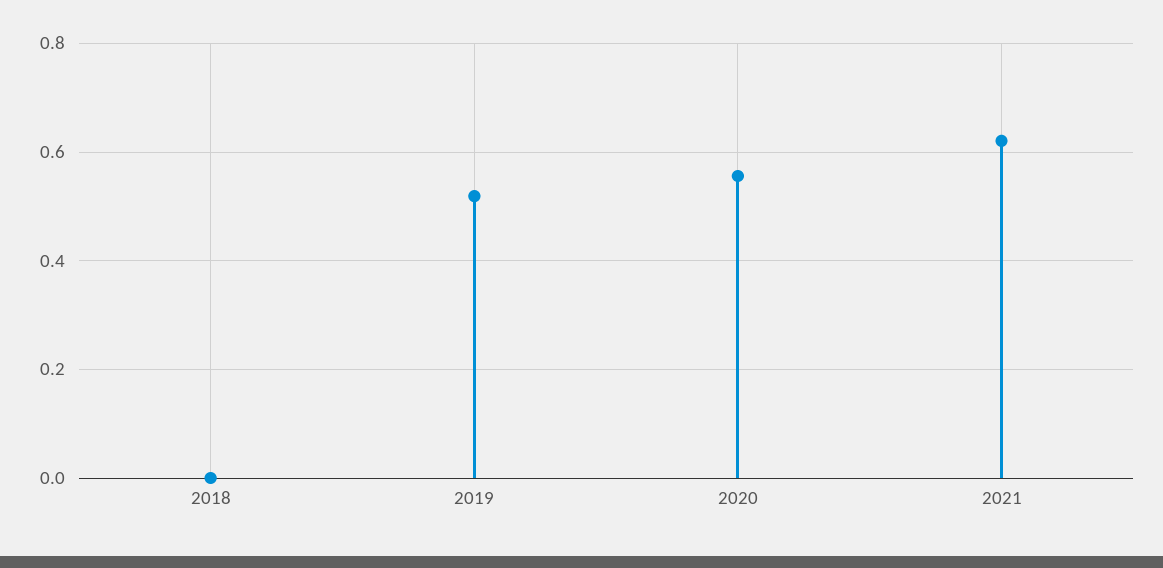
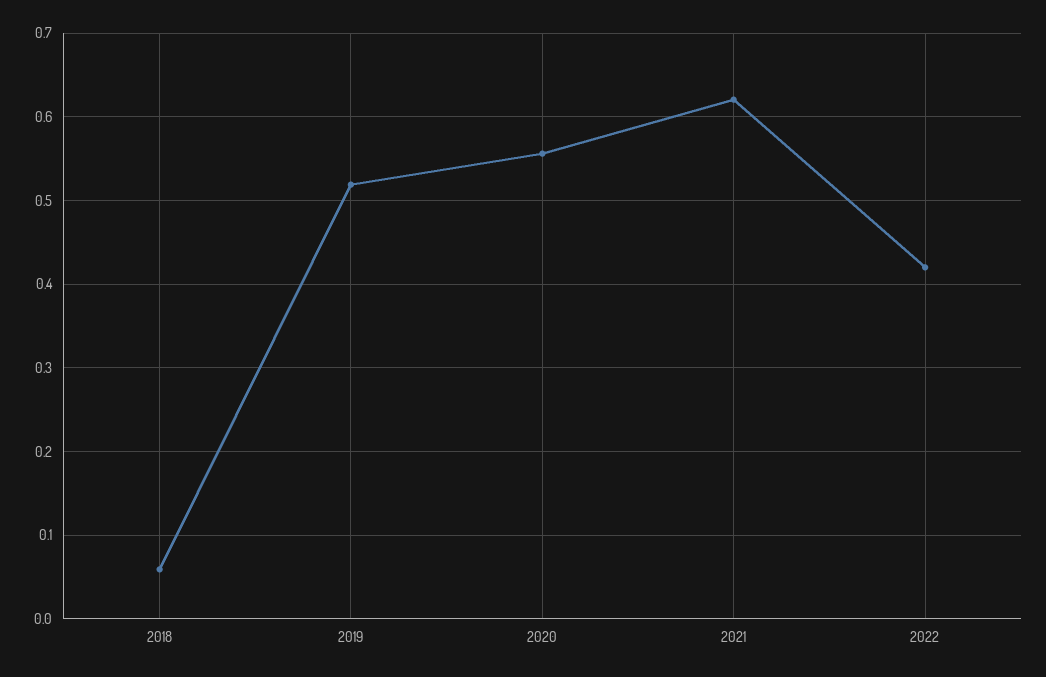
2018: 0 -> 0.06
2022: none -> 0.42

